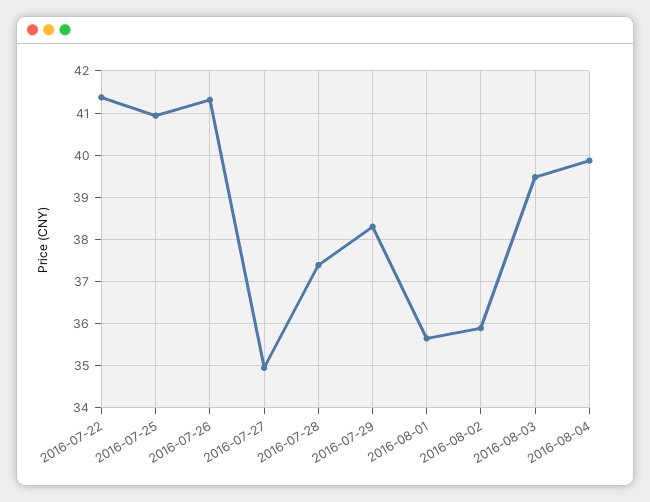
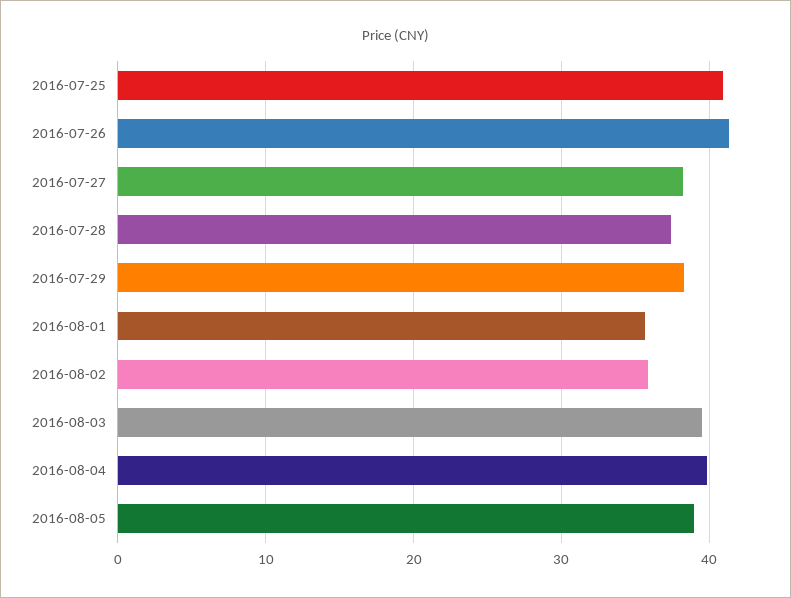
2016-07-22: 41.4 -> none
2016-07-27: 35 -> 38
2016-08-05: none -> 39

